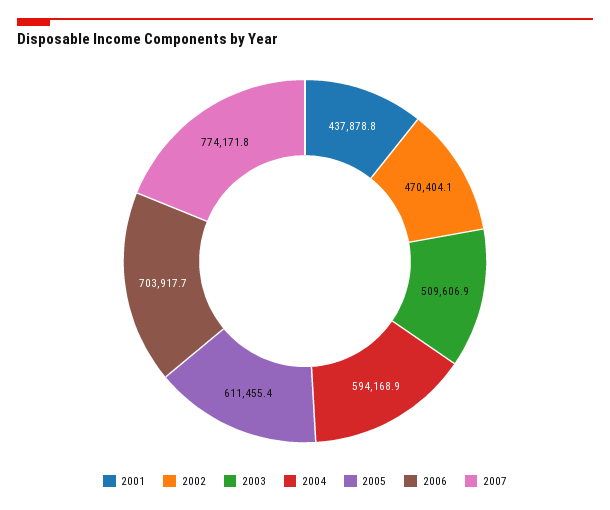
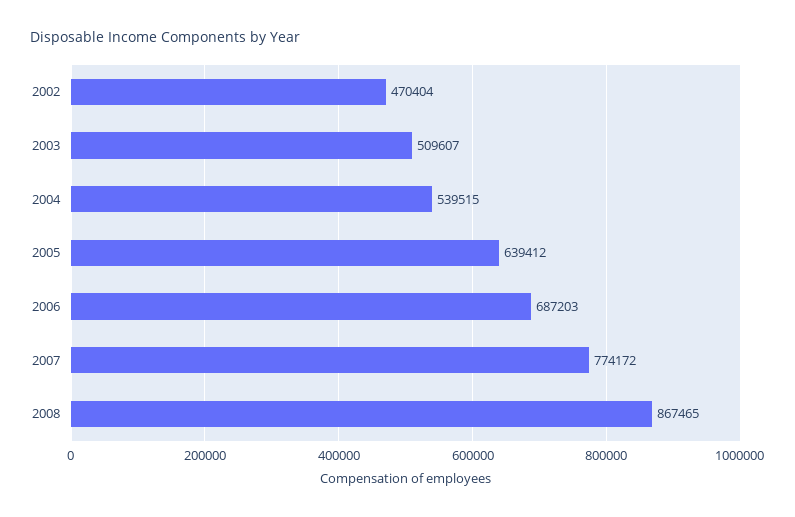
2001: 437878.8 -> none
2004: 594168.9 -> 539515
2005: 611455.4 -> 639412
2006: 703917.7 -> 687203
2008: none -> 867465

